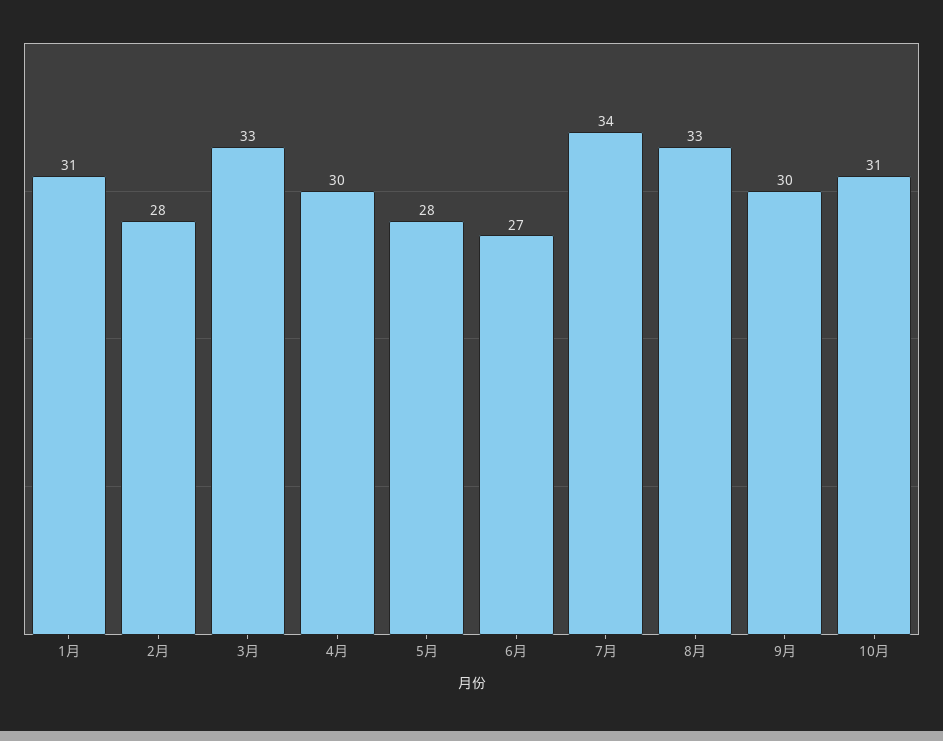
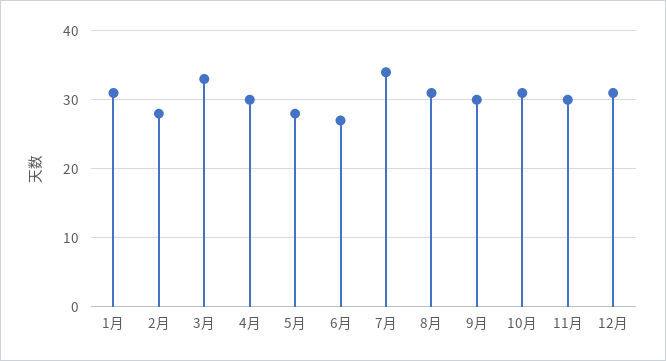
8月: 33 -> 31
11月: none -> 30
12月: none -> 31

